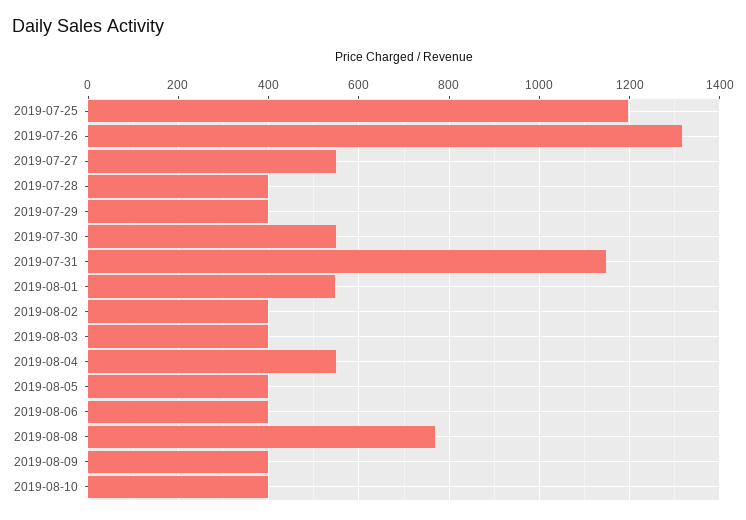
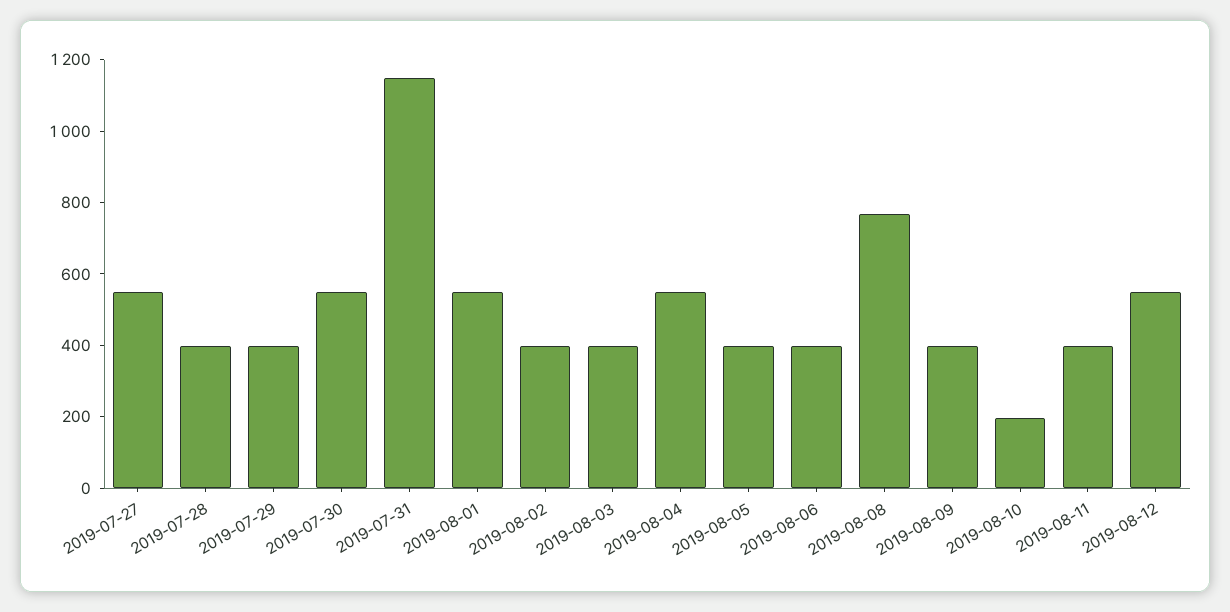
2019-07-25: 1200 -> none
2019-07-26: 1320 -> none
2019-08-10: 400 -> 200
2019-08-11: none -> 400
2019-08-12: none -> 550

